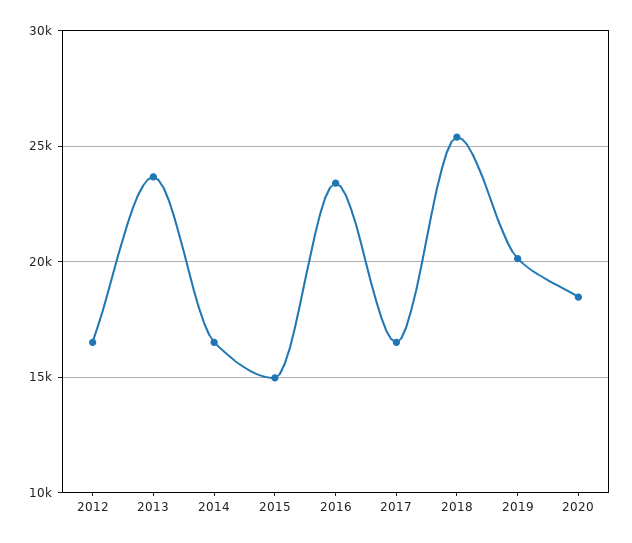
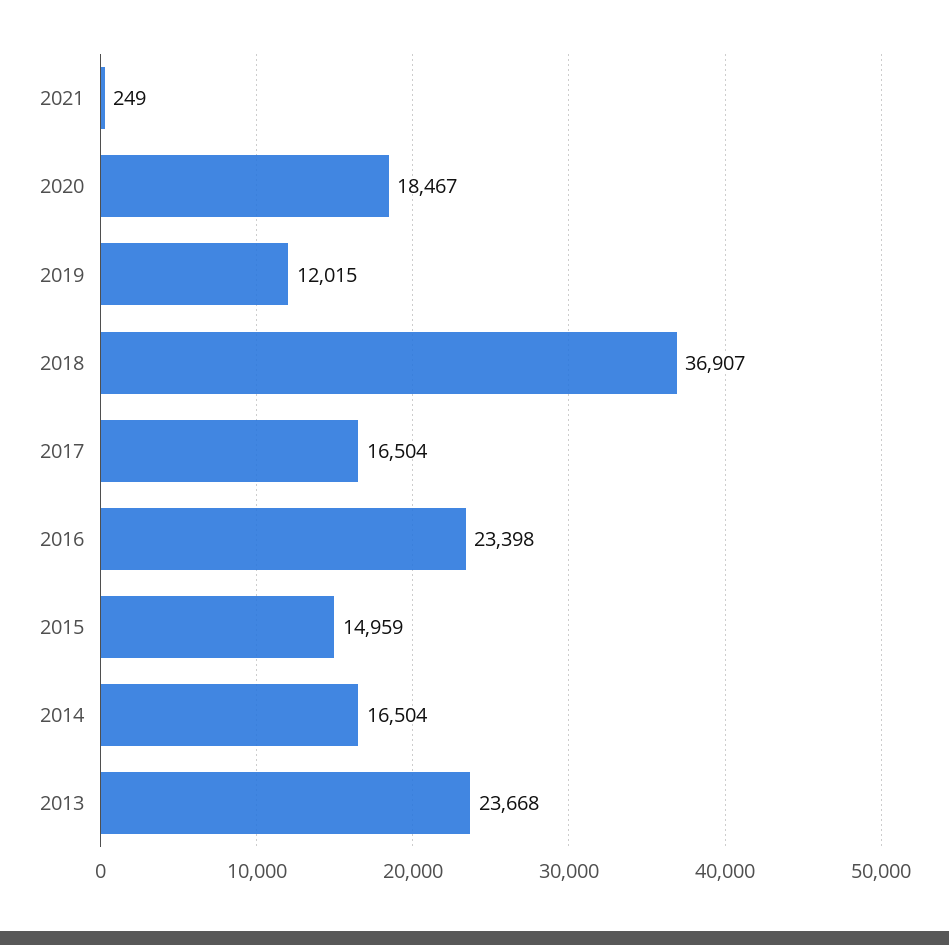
2012: 16500 -> none
2018: 25500 -> 36907
2019: 20000 -> 12015
2021: none -> 249

